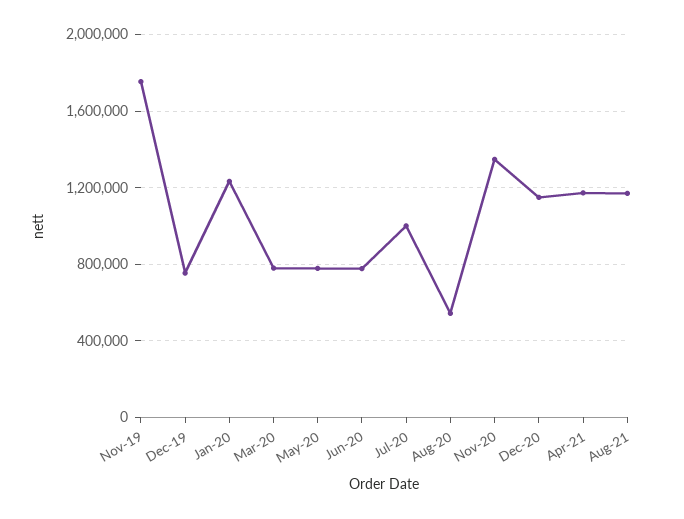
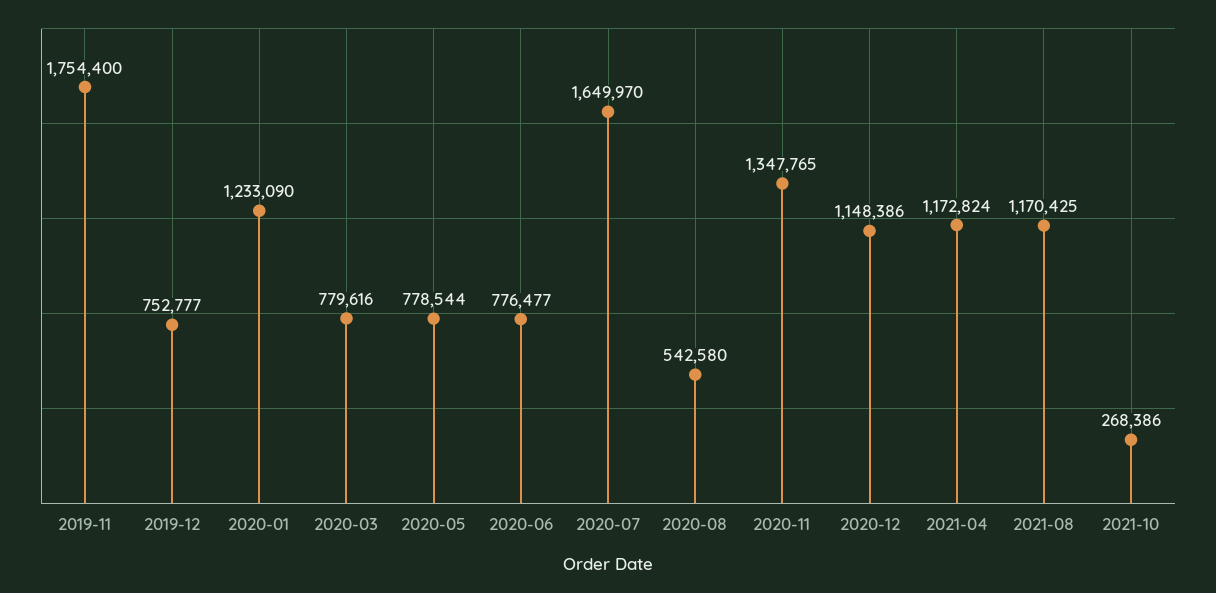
Jul-20: 1000000 -> 1649970
2021-10: none -> 268386

